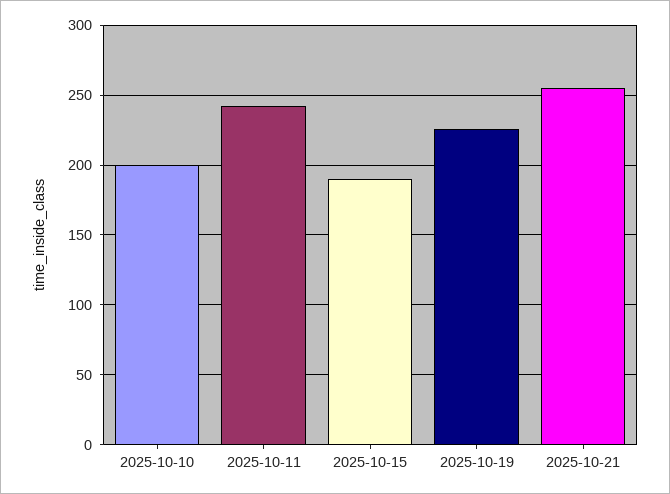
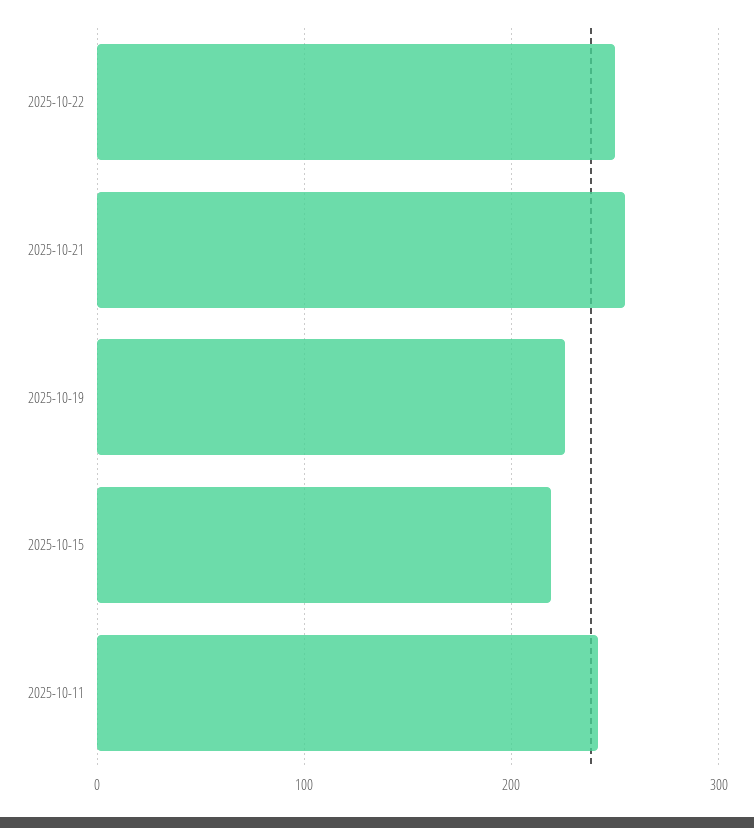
2025-10-10: 200 -> none
2025-10-15: 190 -> 220
2025-10-22: none -> 250

